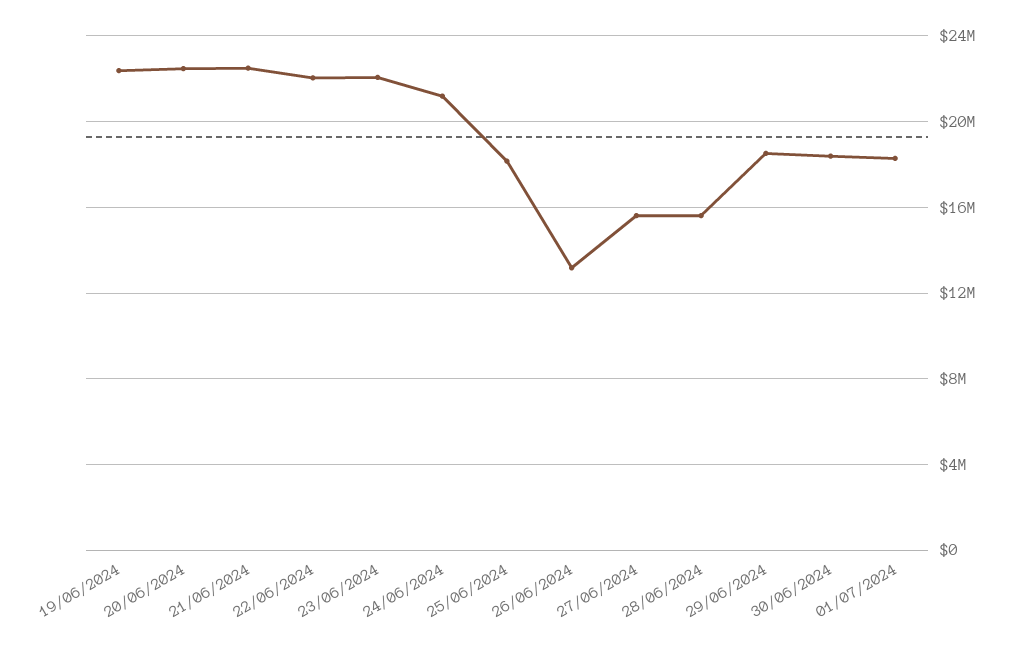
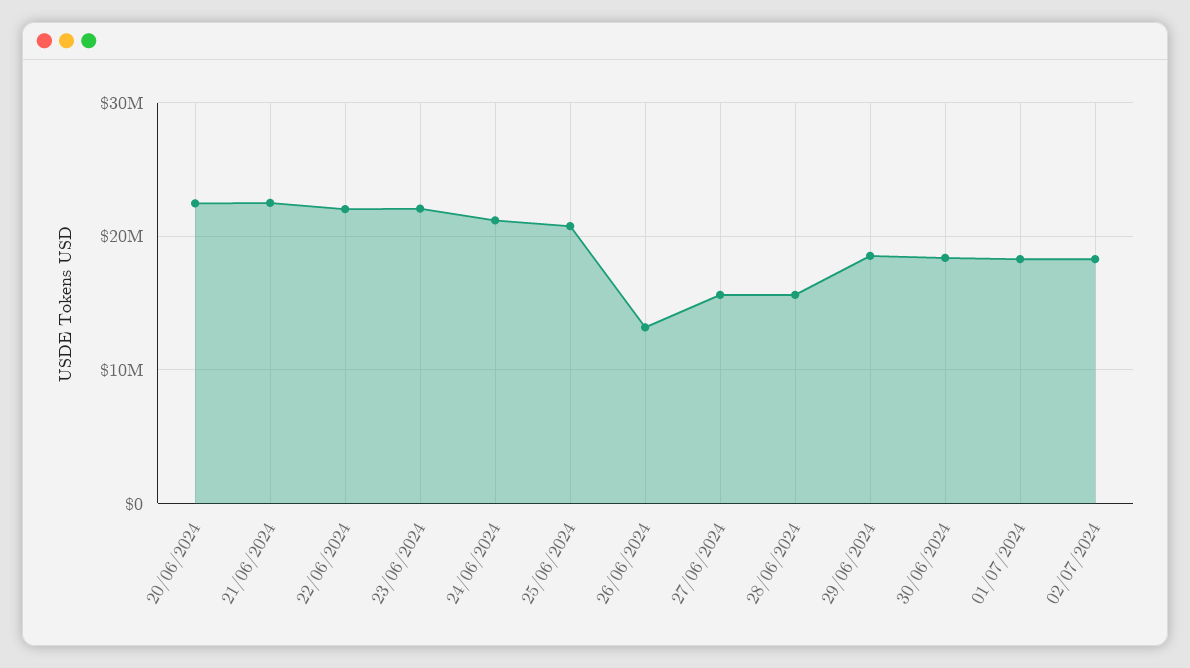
19/06/2024: 22500000 -> none
25/06/2024: 18000000 -> 21000000
02/07/2024: none -> 18000000

